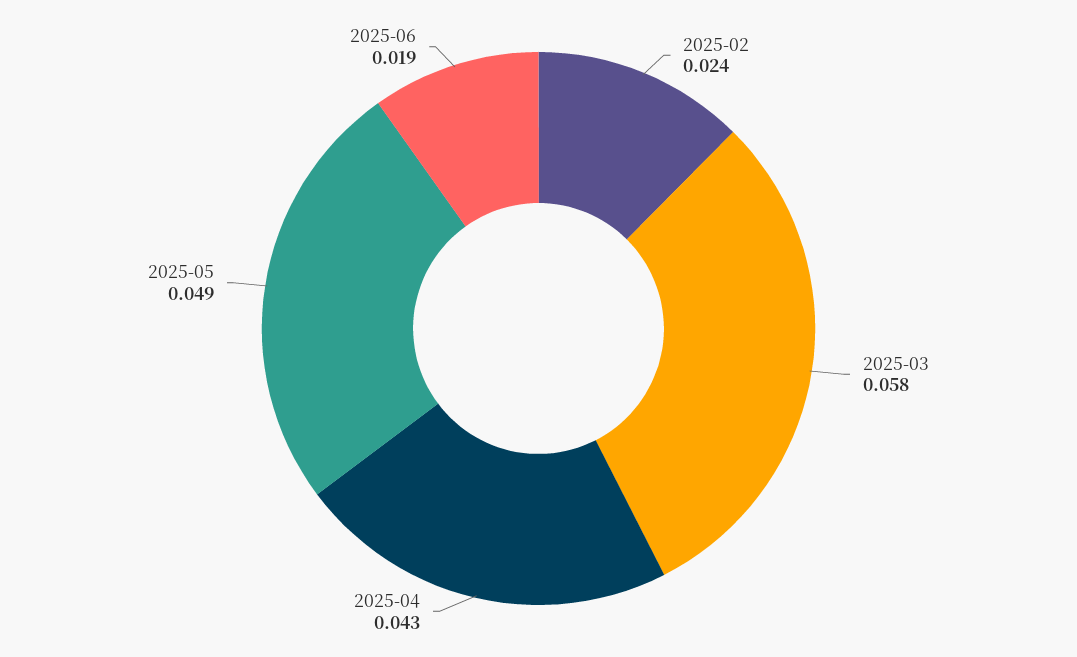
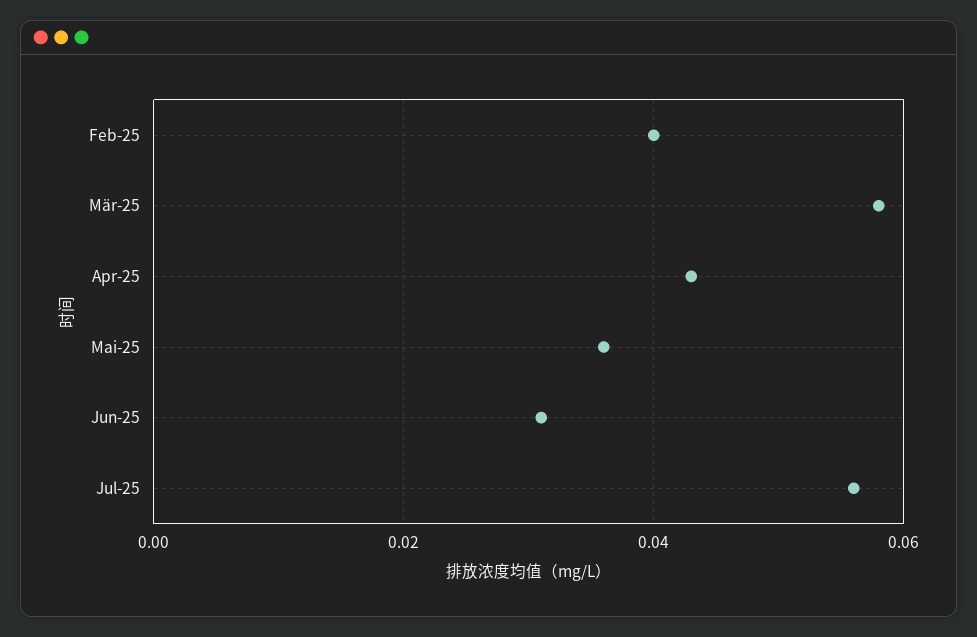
2025-02: 0.024 -> 0.04
2025-05: 0.049 -> 0.035
2025-06: 0.019 -> 0.03
Jul-25: none -> 0.055

